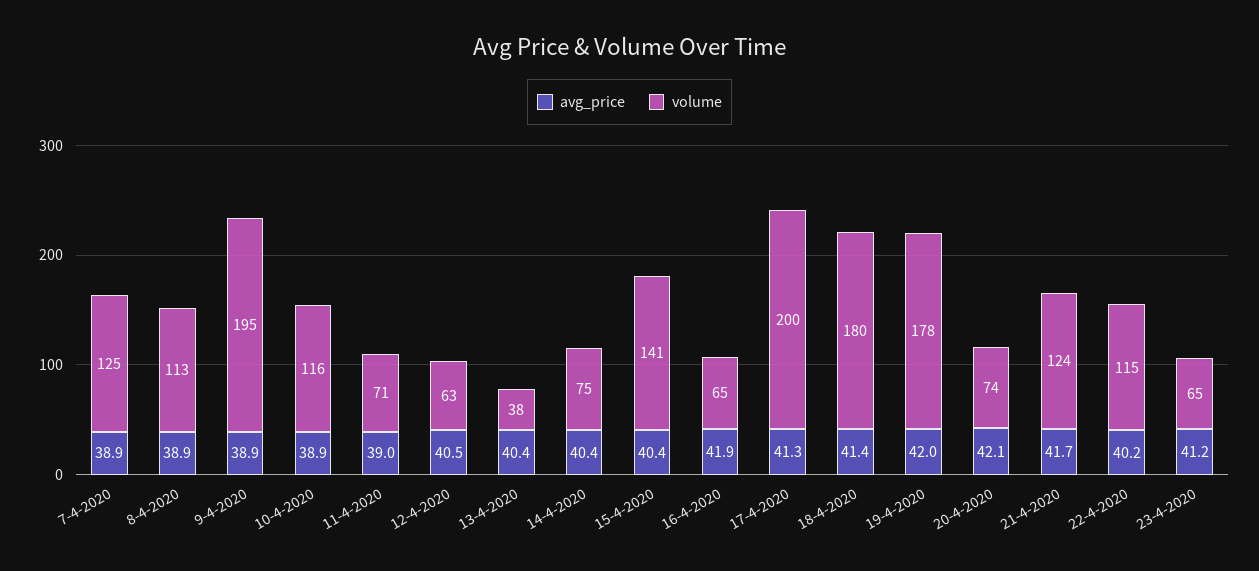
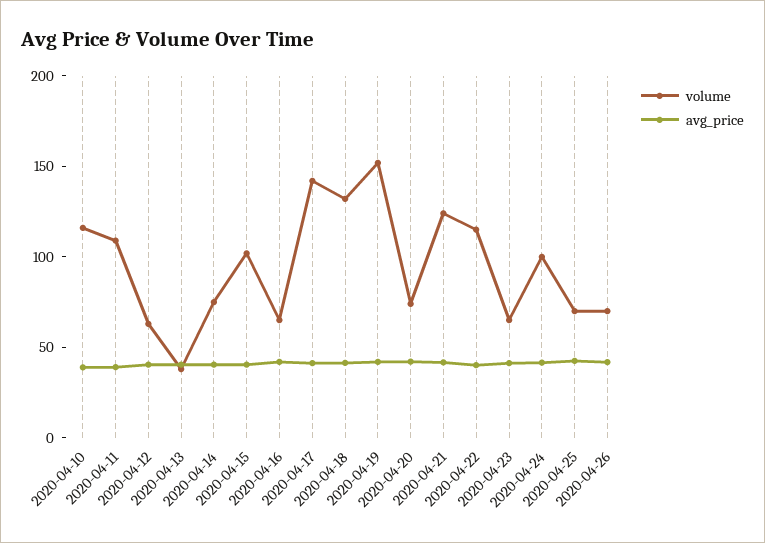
avg_price, 7-4-2020: 38.9 -> none
volume, 7-4-2020: 125 -> none
avg_price, 8-4-2020: 38.9 -> none
volume, 8-4-2020: 113 -> none
avg_price, 9-4-2020: 38.9 -> none
volume, 9-4-2020: 195 -> none
volume, 11-4-2020: 71 -> 110
volume, 15-4-2020: 141 -> 100
volume, 17-4-2020: 200 -> 140
volume, 18-4-2020: 180 -> 130
volume, 19-4-2020: 178 -> 150
volume, 2020-04-24: none -> 100
avg_price, 2020-04-24: none -> 40
volume, 2020-04-25: none -> 70
avg_price, 2020-04-25: none -> 40
volume, 2020-04-26: none -> 70
avg_price, 2020-04-26: none -> 40

